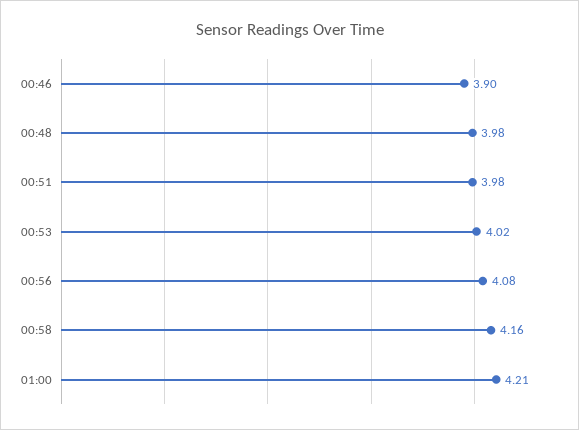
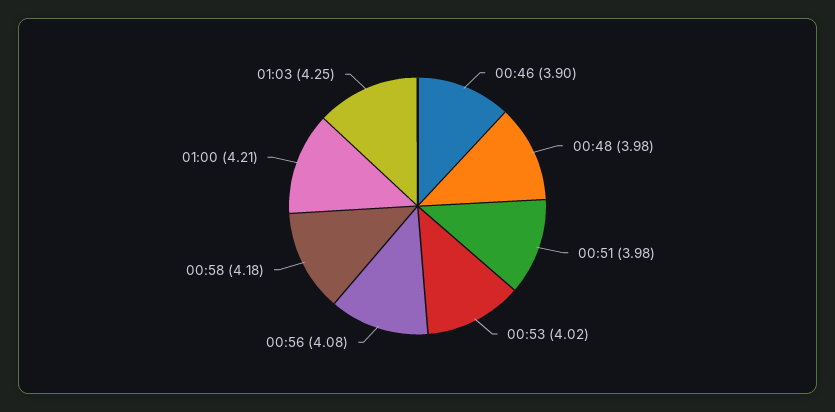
00:58: 4.16 -> 4.18
01:03: none -> 4.25

